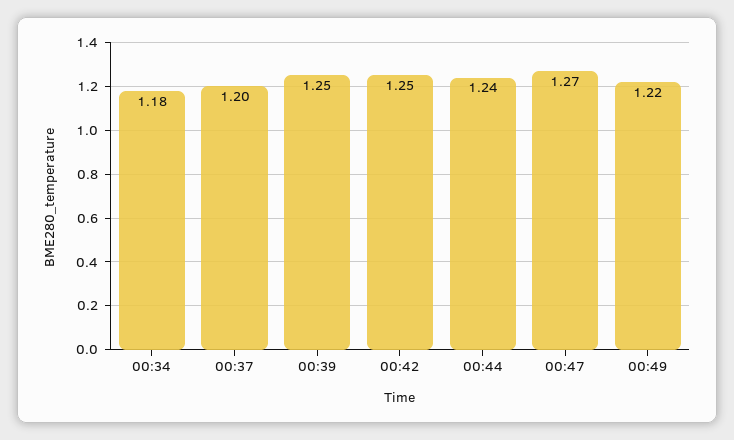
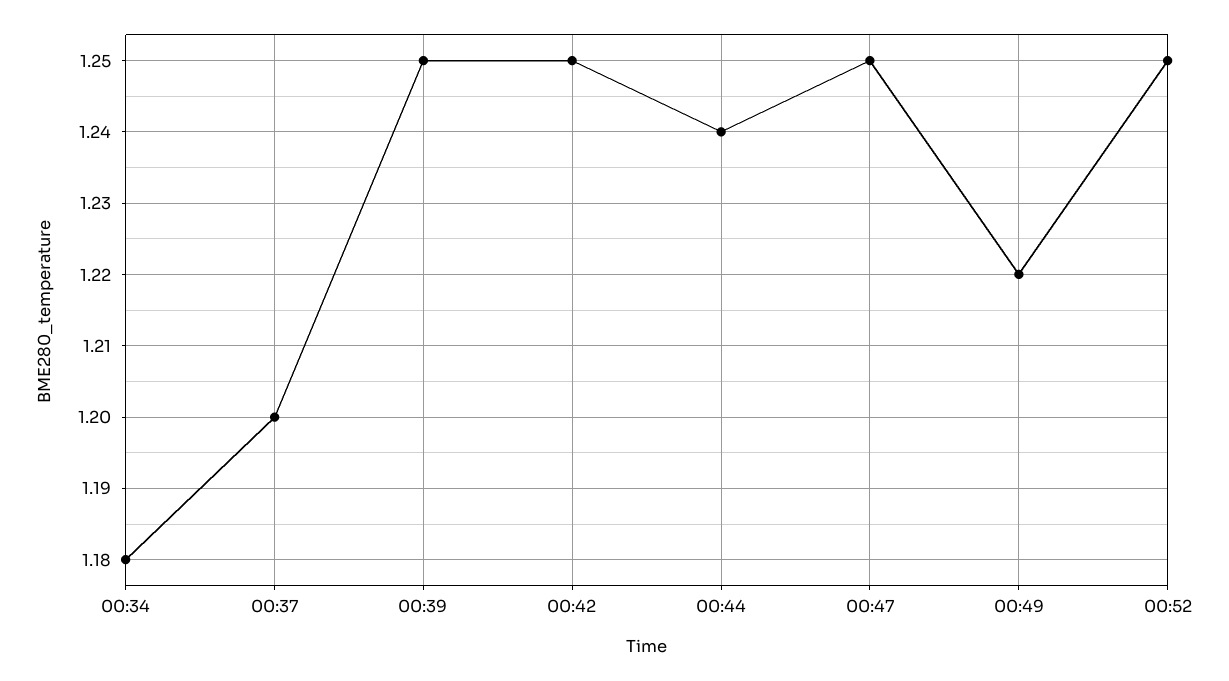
00:47: 1.27 -> 1.25
00:52: none -> 1.25

